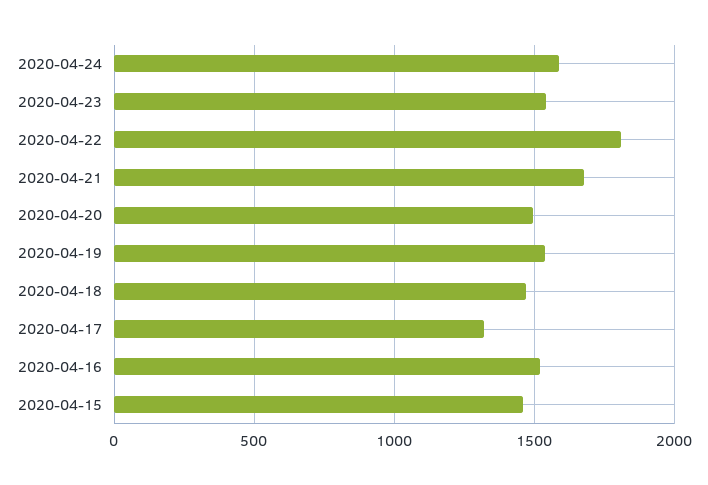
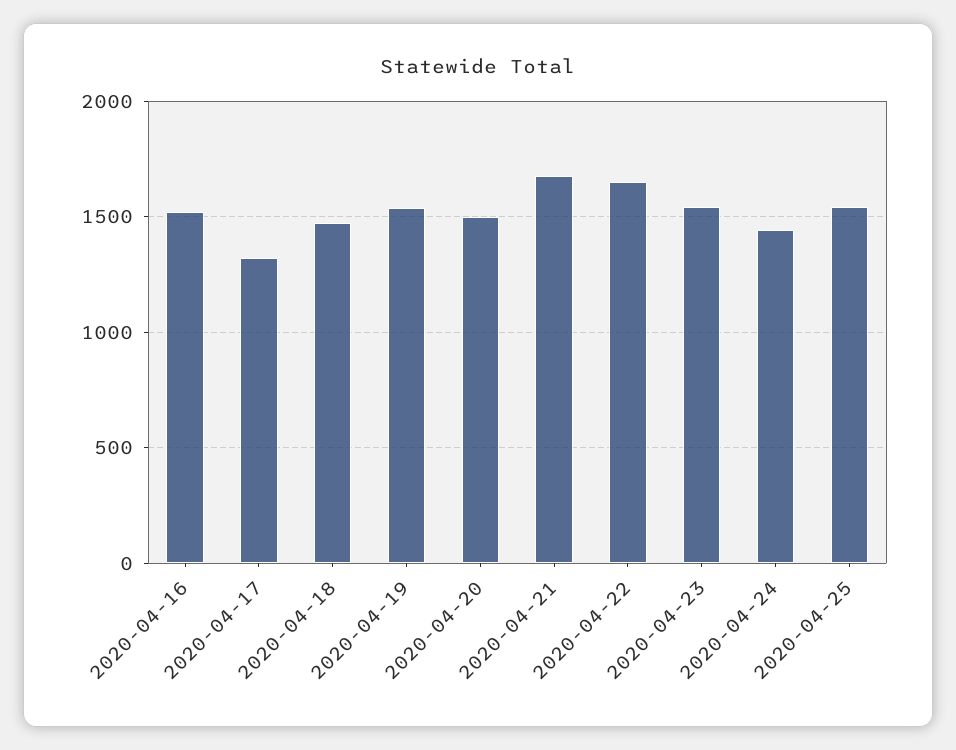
2020-04-24: 1600 -> 1450
2020-04-22: 1800 -> 1650
2020-04-15: 1450 -> none
2020-04-25: none -> 1550

